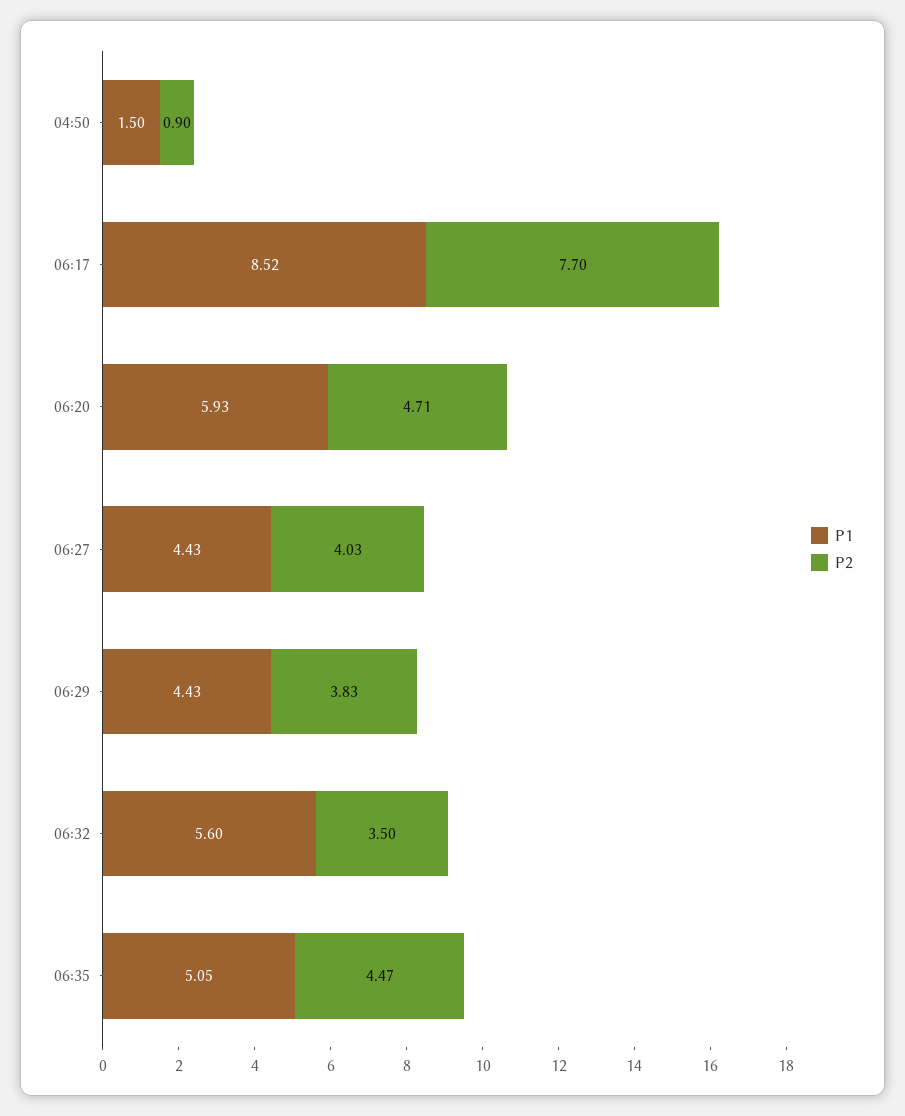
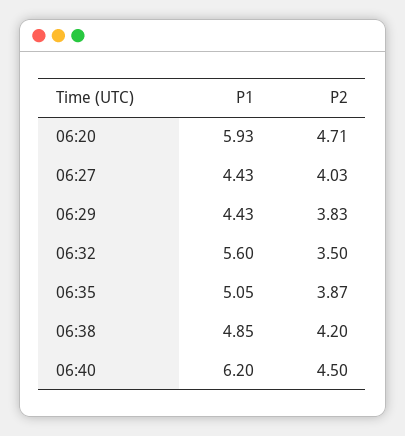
P1, 04:50: 1.5 -> none
P2, 04:50: 0.9 -> none
P1, 06:17: 8.52 -> none
P2, 06:17: 7.7 -> none
P2, 06:35: 4.47 -> 3.87
P1, 06:38: none -> 4.85
P2, 06:38: none -> 4.2
P1, 06:40: none -> 6.2
P2, 06:40: none -> 4.5

